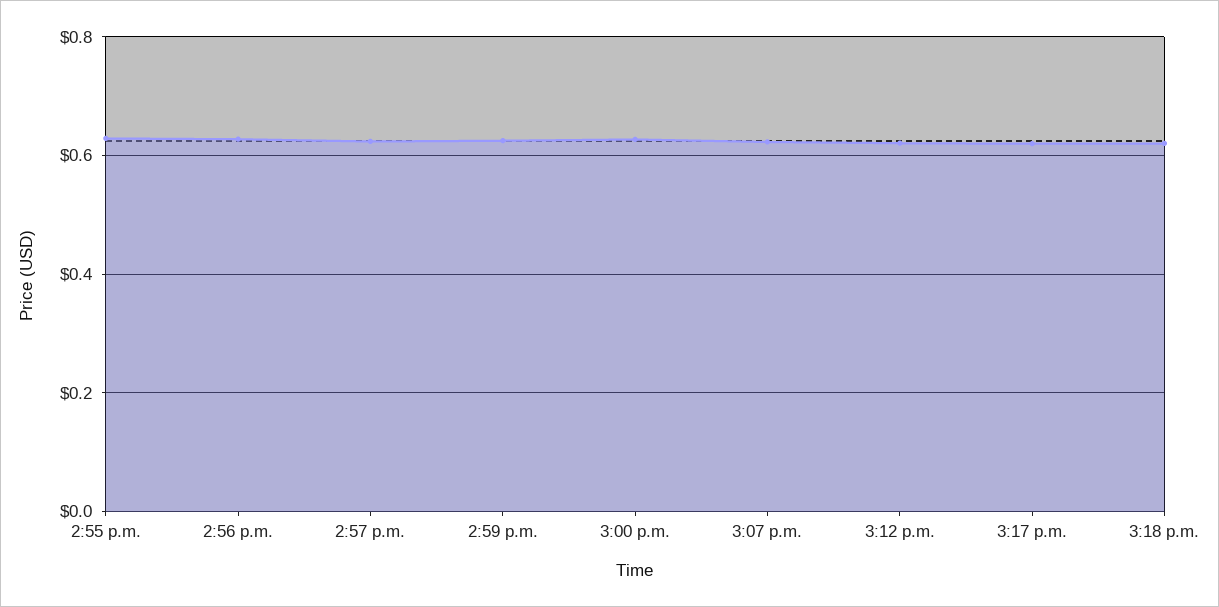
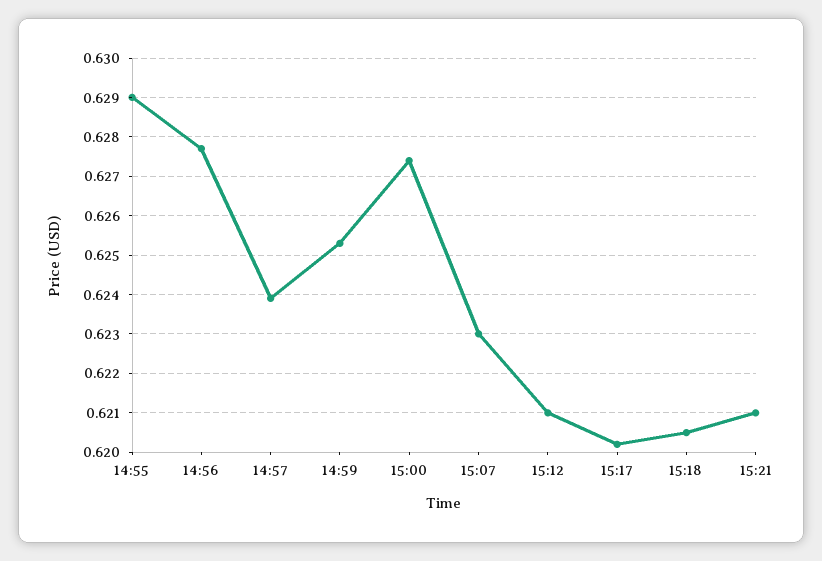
15:21: none -> 0.621

